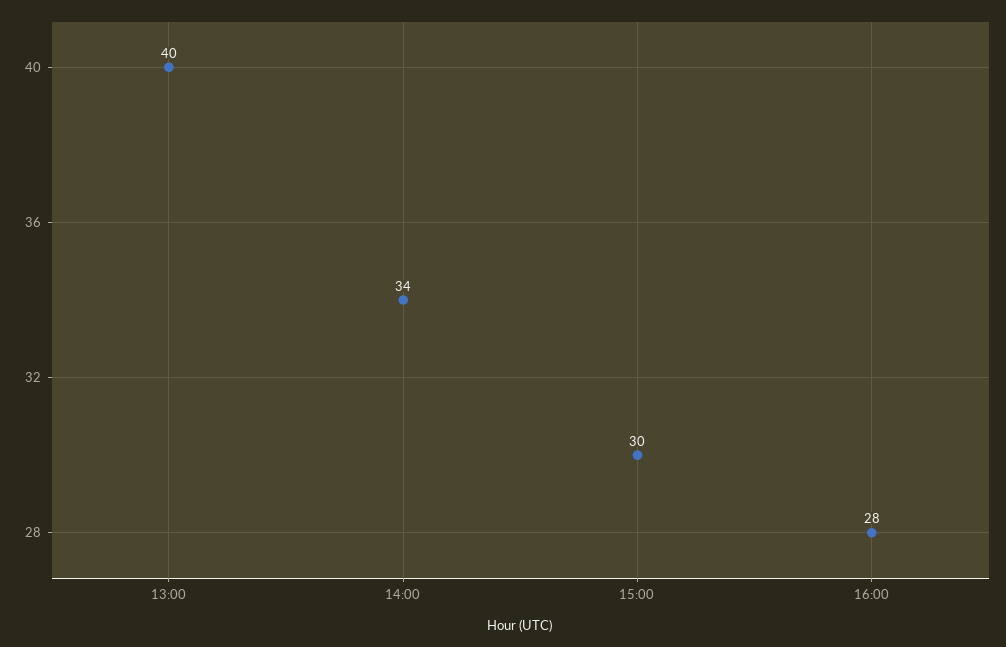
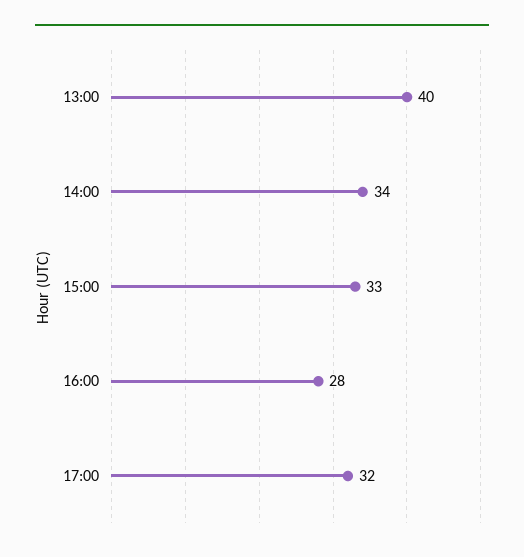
15:00: 30 -> 33
17:00: none -> 32

